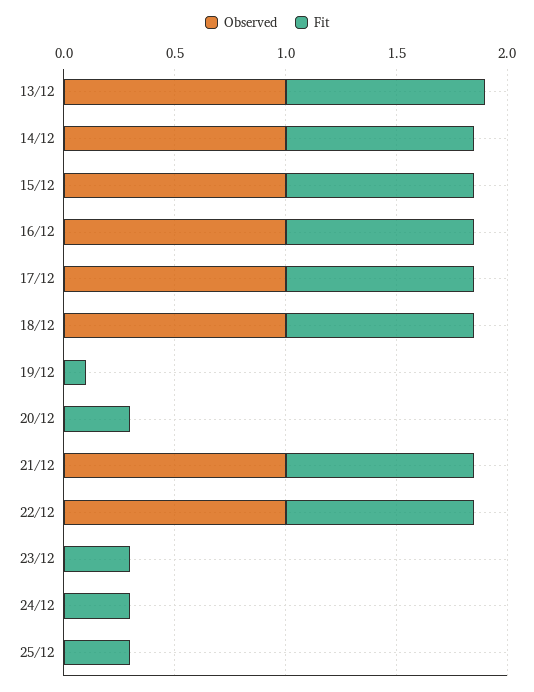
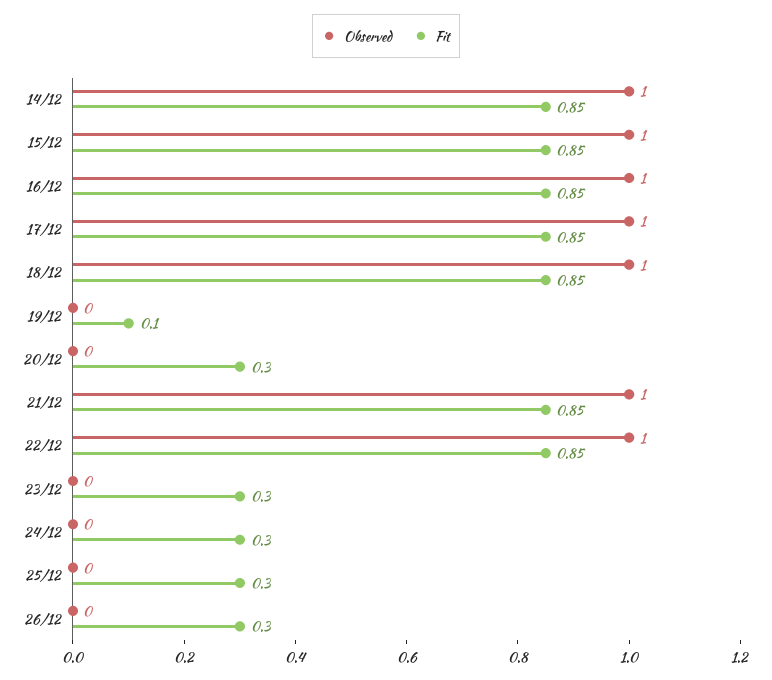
Observed, 13/12: 1 -> none
Fit, 13/12: 0.9 -> none
Observed, 26/12: none -> 0
Fit, 26/12: none -> 0.3

